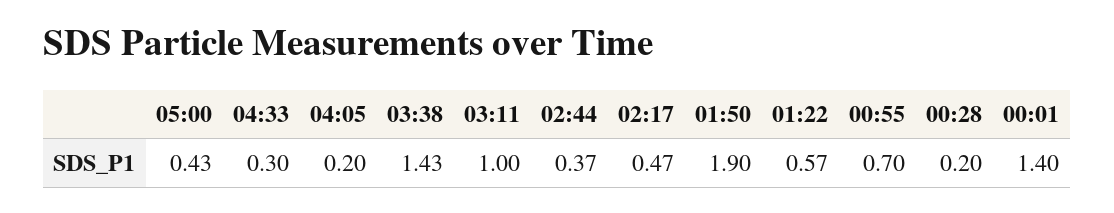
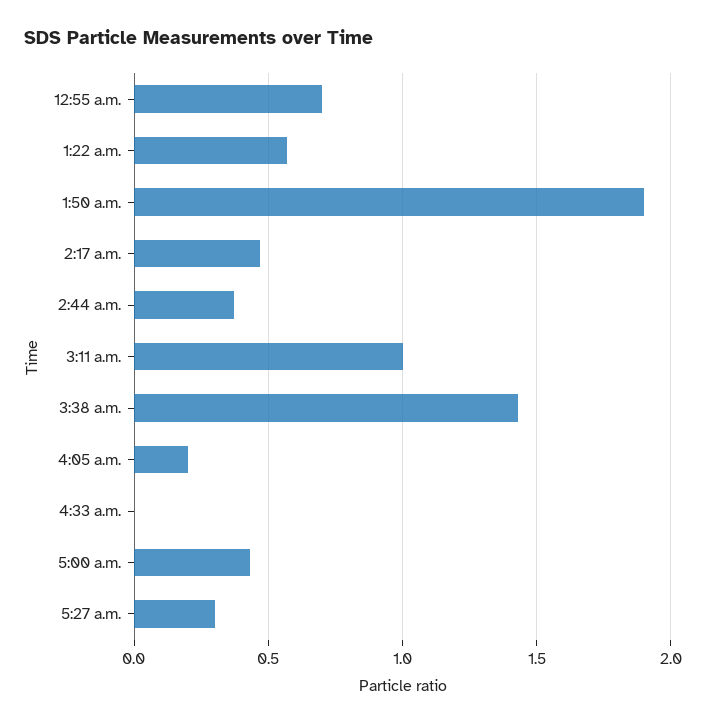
04:33: 0.3 -> 0
00:28: 0.2 -> none
00:01: 1.4 -> none
5:27 a.m.: none -> 0.3

